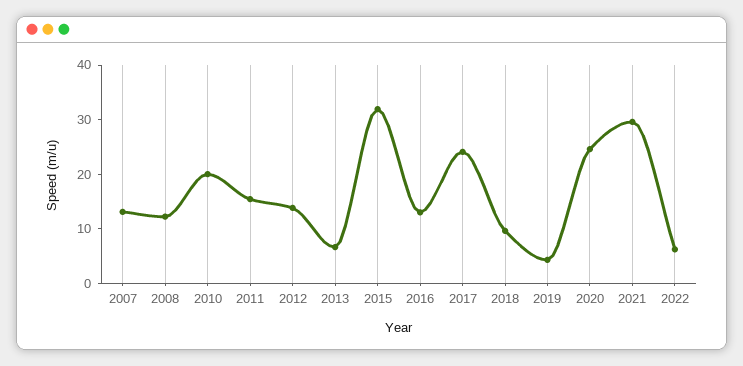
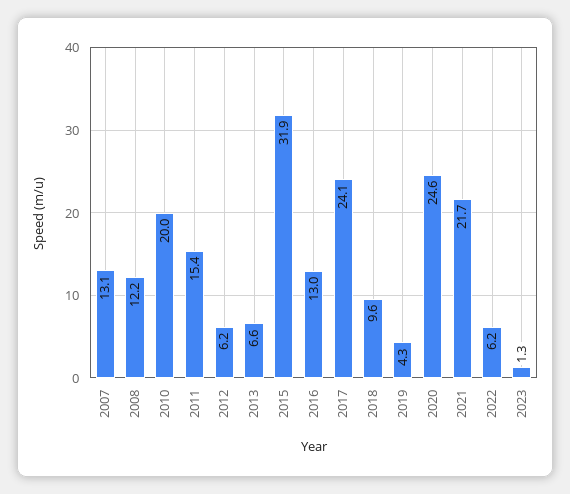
2012: 14 -> 6.2
2021: 30 -> 21.7
2023: none -> 1.3

